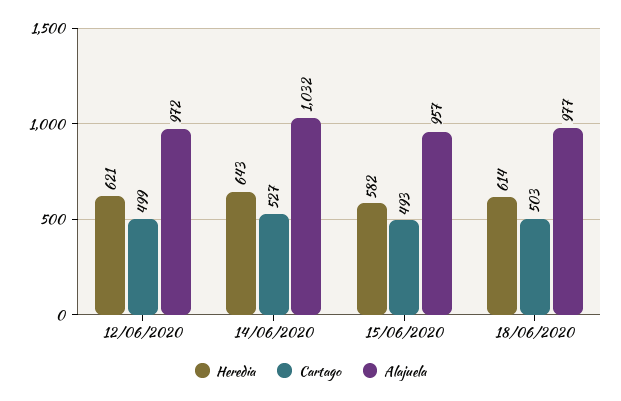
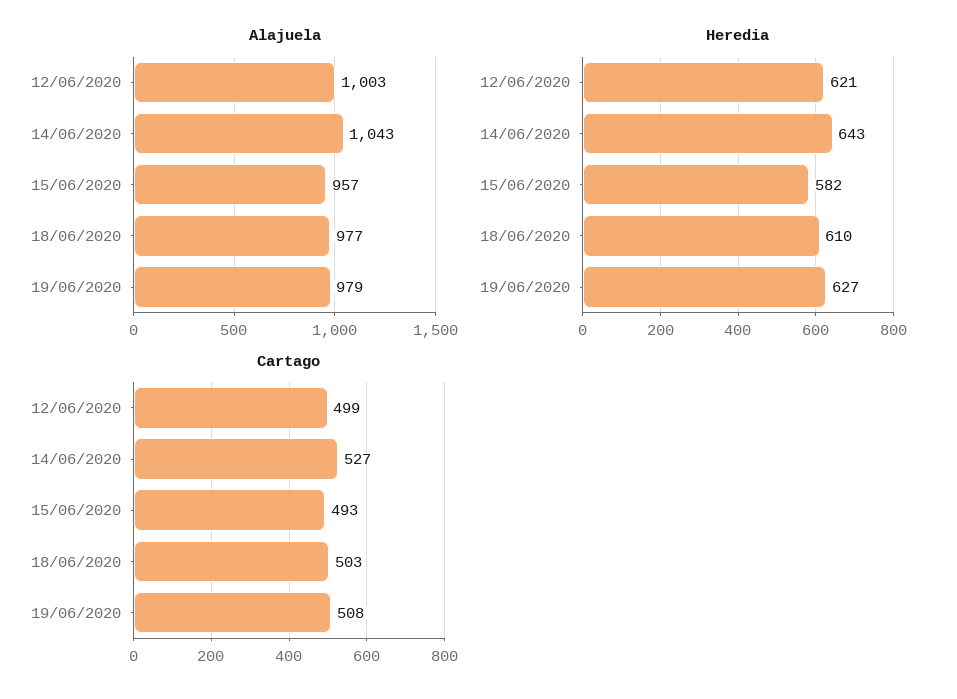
Alajuela, 12/06/2020: 972 -> 1003
Alajuela, 14/06/2020: 1032 -> 1043
Heredia, 18/06/2020: 614 -> 610
Alajuela, 19/06/2020: none -> 979
Heredia, 19/06/2020: none -> 627
Cartago, 19/06/2020: none -> 508

